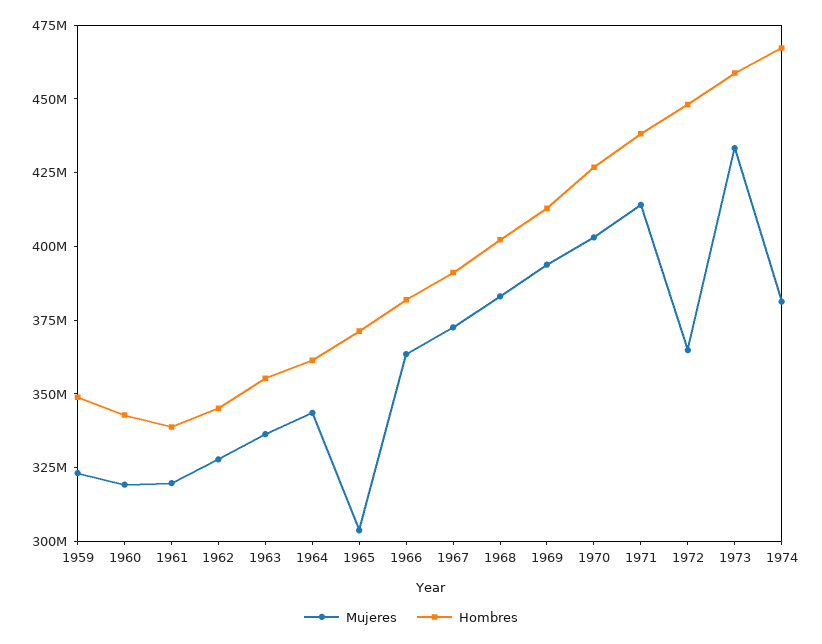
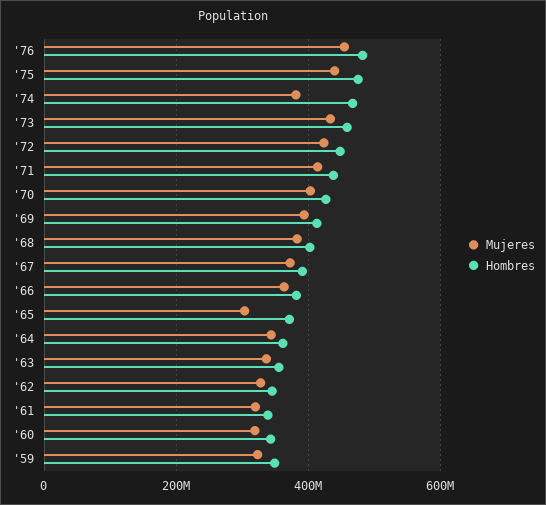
Mujeres, 1972: 365000000 -> 420000000
Mujeres, '76: none -> 460000000
Hombres, '76: none -> 480000000
Mujeres, '75: none -> 440000000
Hombres, '75: none -> 480000000

